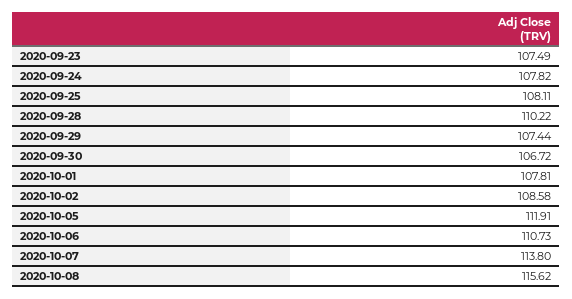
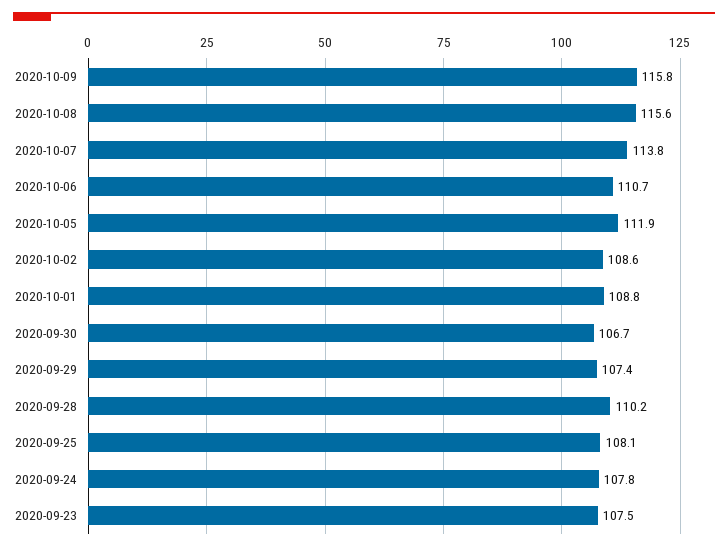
2020-10-01: 107.81 -> 108.8
2020-10-09: none -> 115.8

